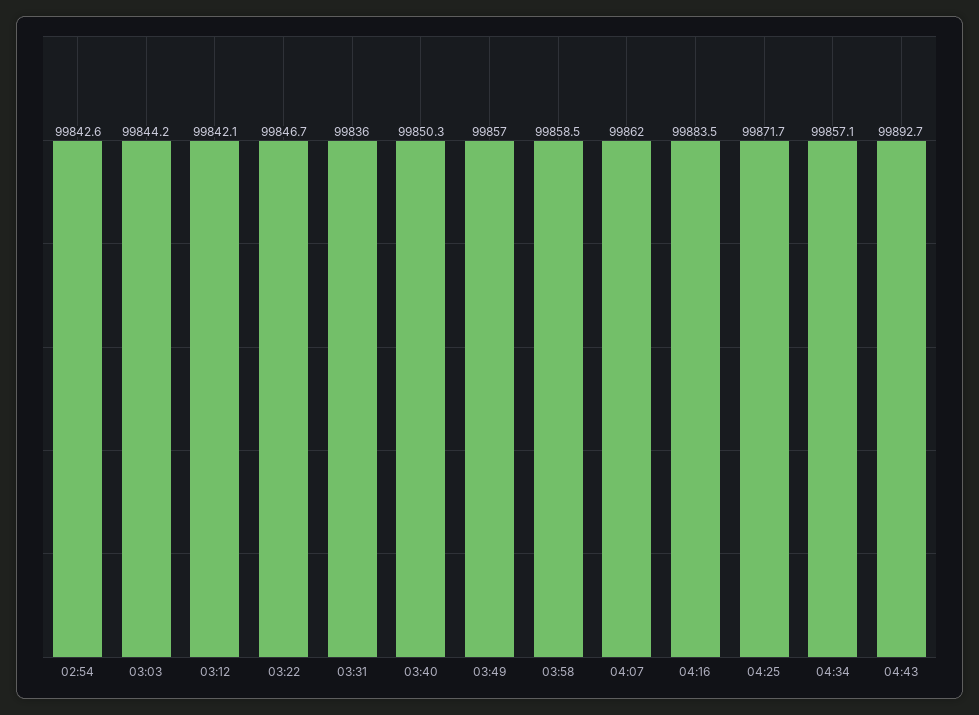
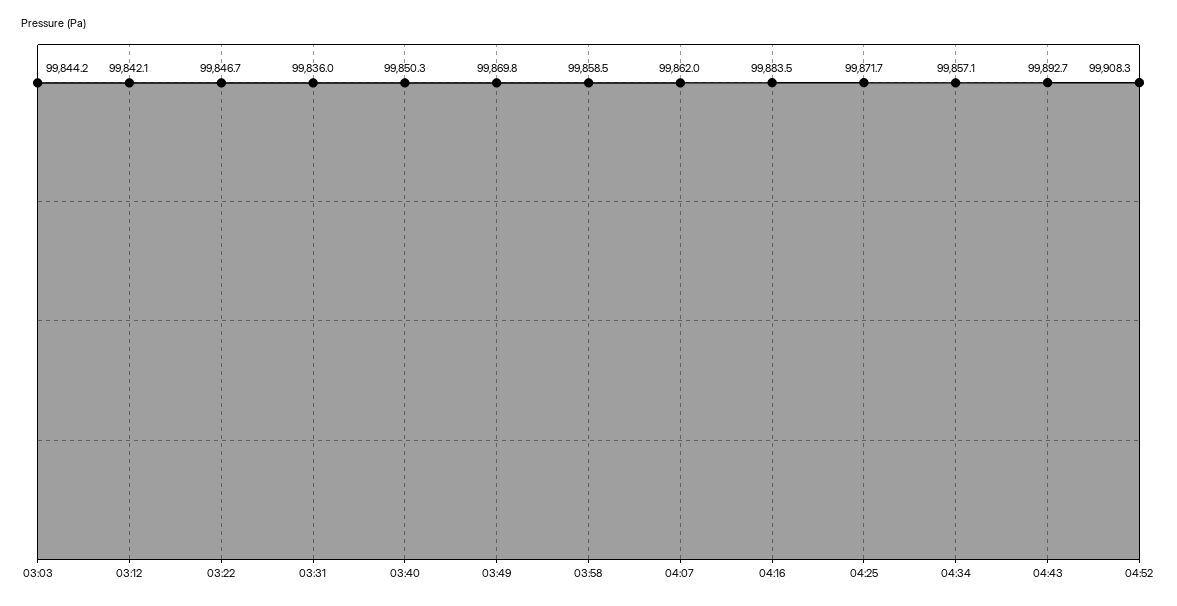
02:54: 99842.6 -> none
03:49: 99857 -> 99869.8
04:52: none -> 99908.3

